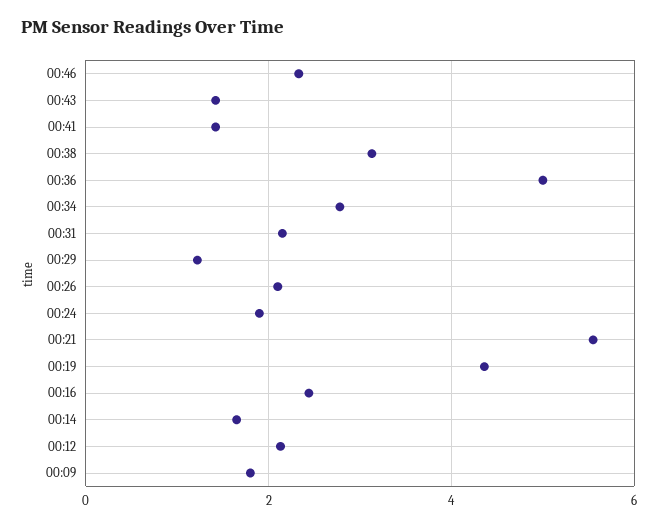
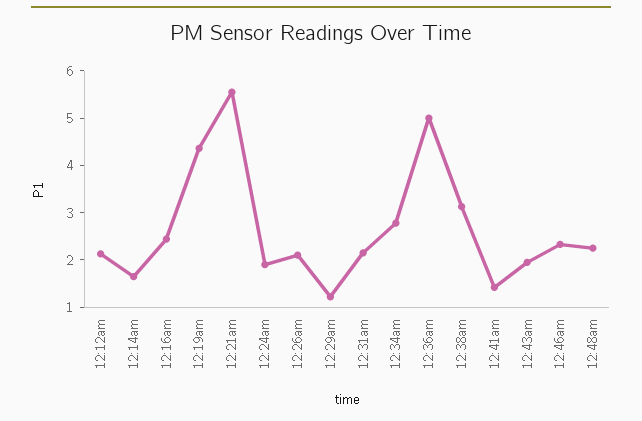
00:43: 1.4 -> 2
00:09: 1.8 -> none
12:48am: none -> 2.2

